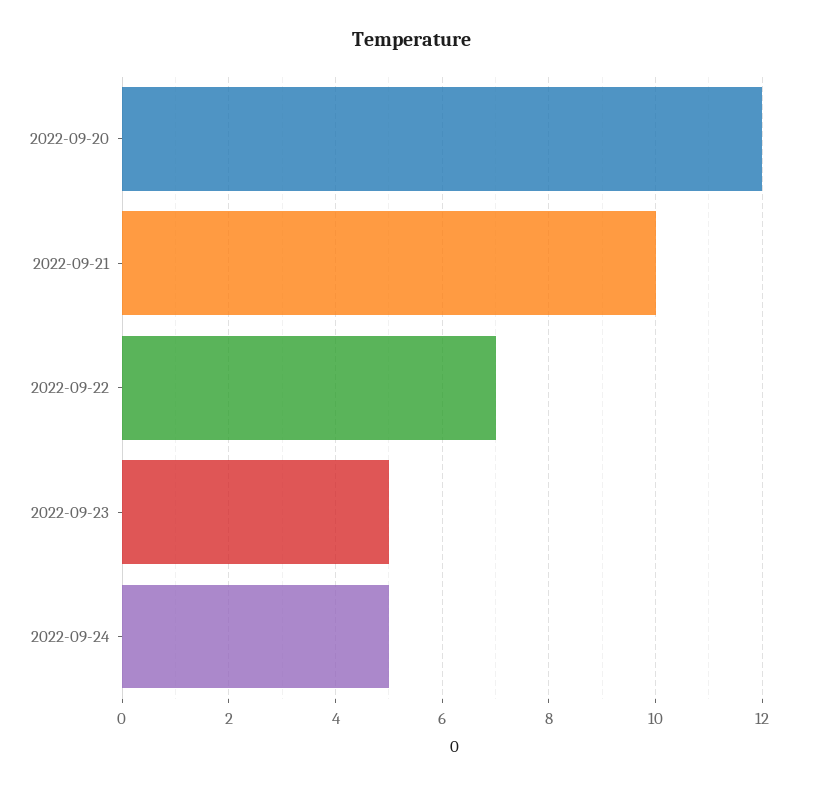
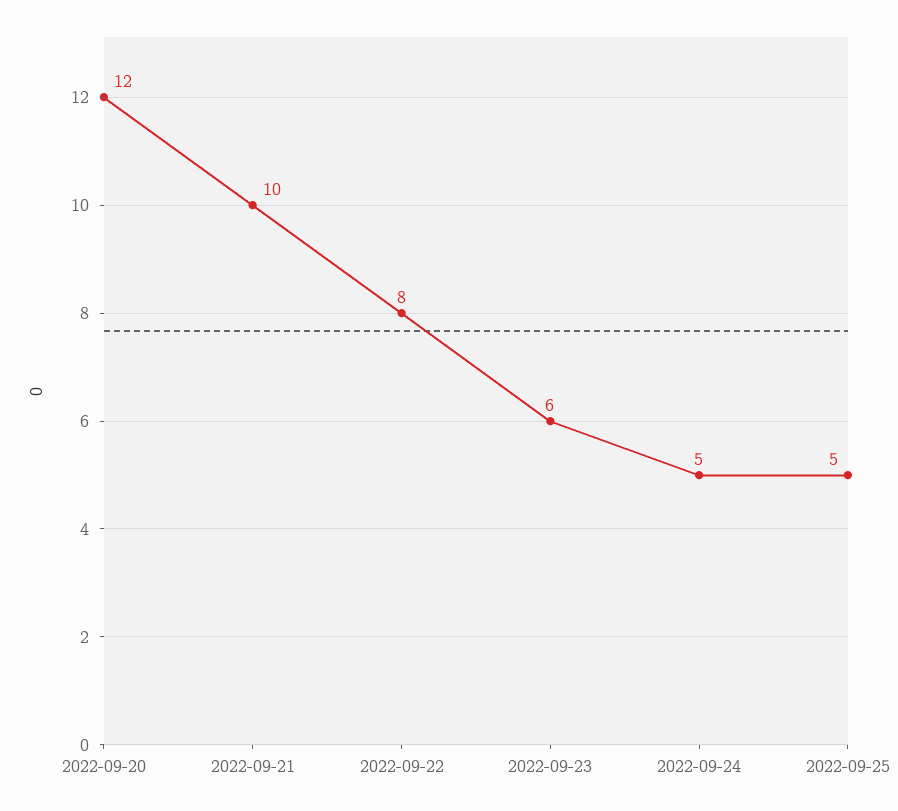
2022-09-22: 7 -> 8
2022-09-23: 5 -> 6
2022-09-25: none -> 5

